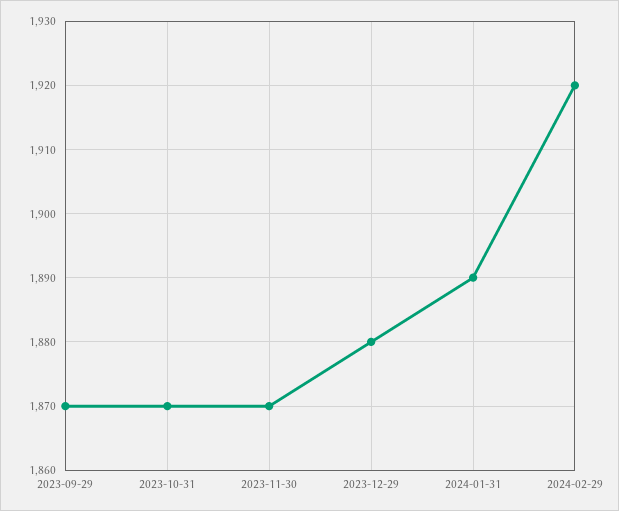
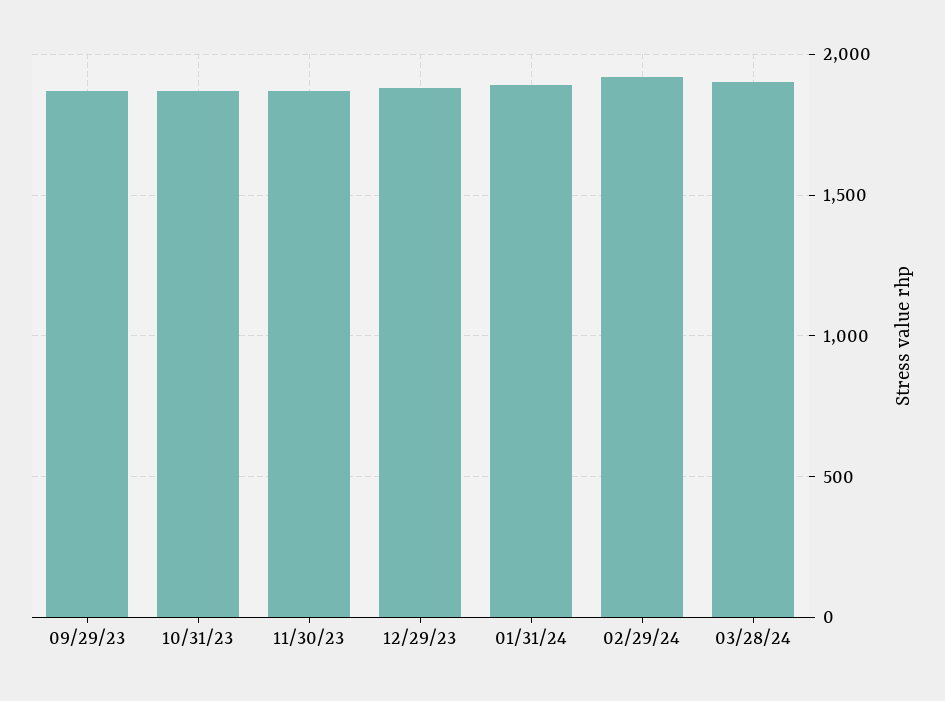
03/28/24: none -> 1900

